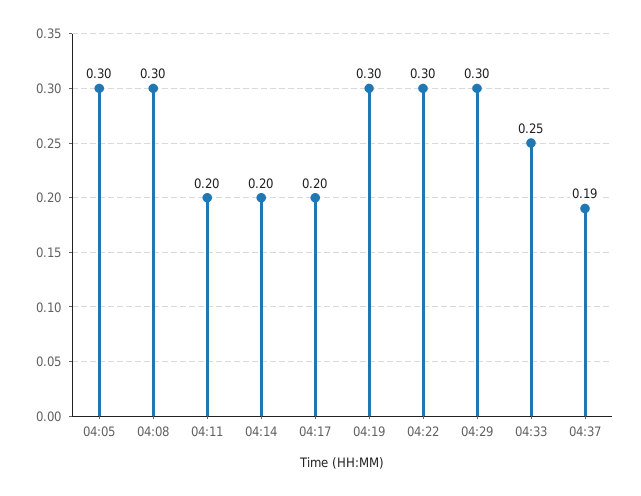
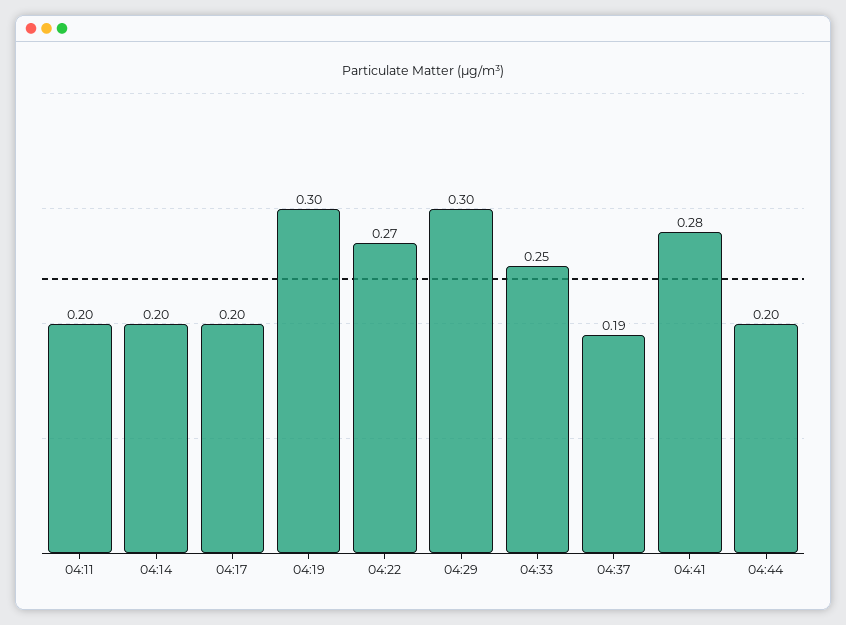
04:05: 0.3 -> none
04:08: 0.3 -> none
04:22: 0.3 -> 0.27
04:41: none -> 0.28
04:44: none -> 0.2

